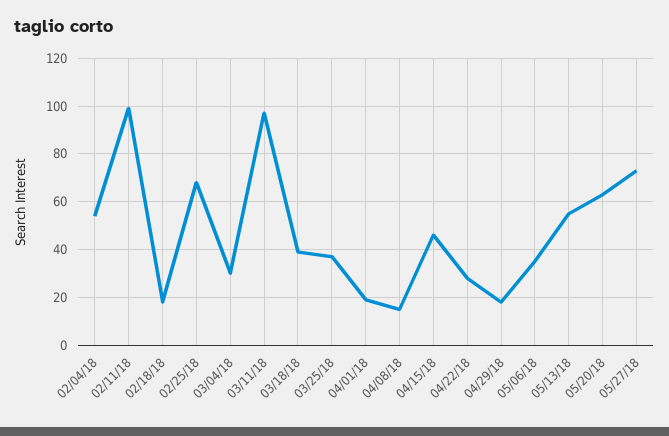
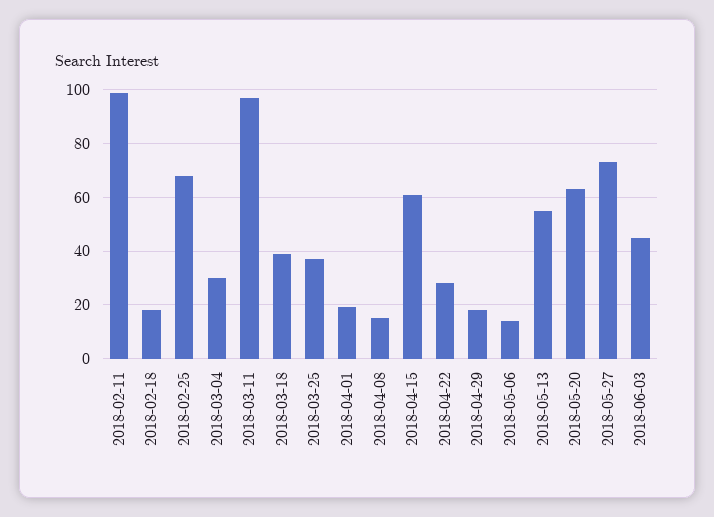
02/04/18: 55 -> none
04/15/18: 45 -> 60
05/06/18: 35 -> 15
2018-06-03: none -> 45

